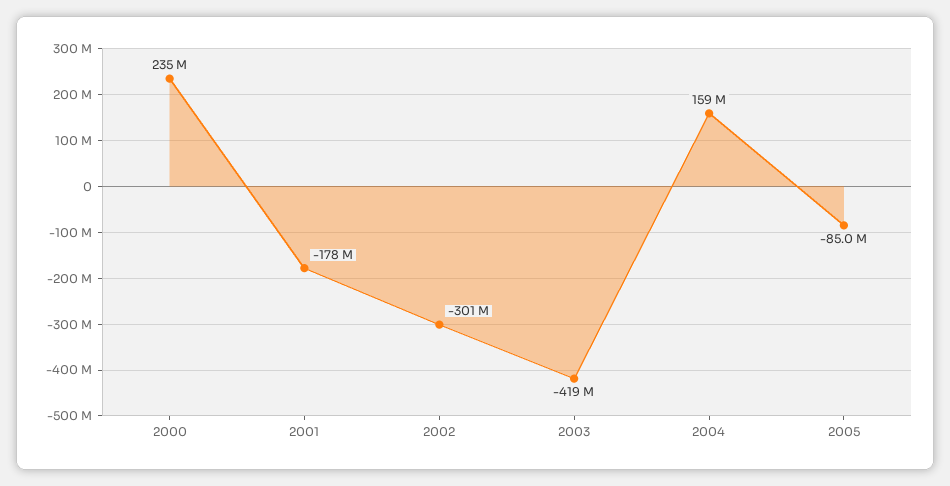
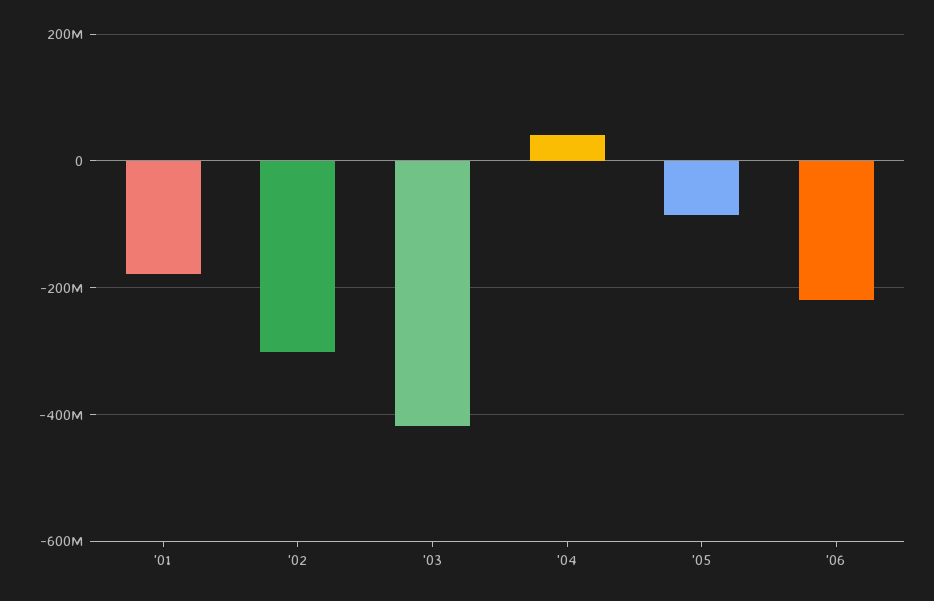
2000: 235000000 -> none
2004: 159000000 -> 40000000
'06: none -> -220000000

